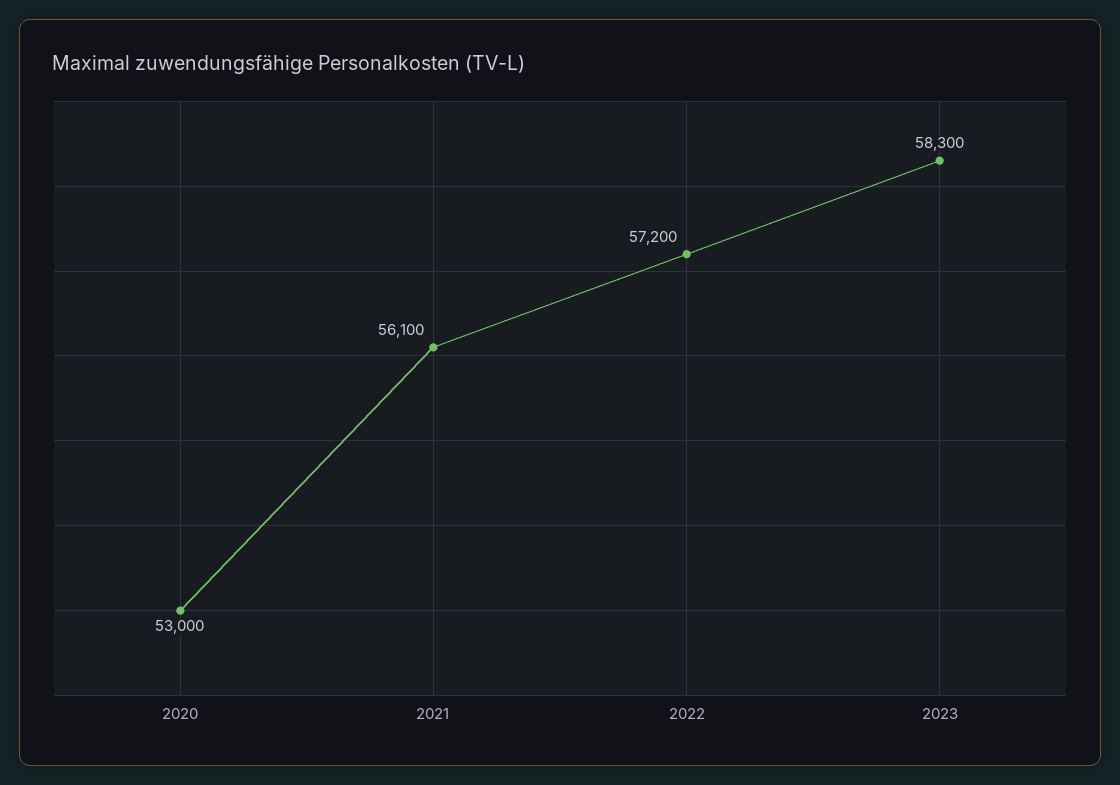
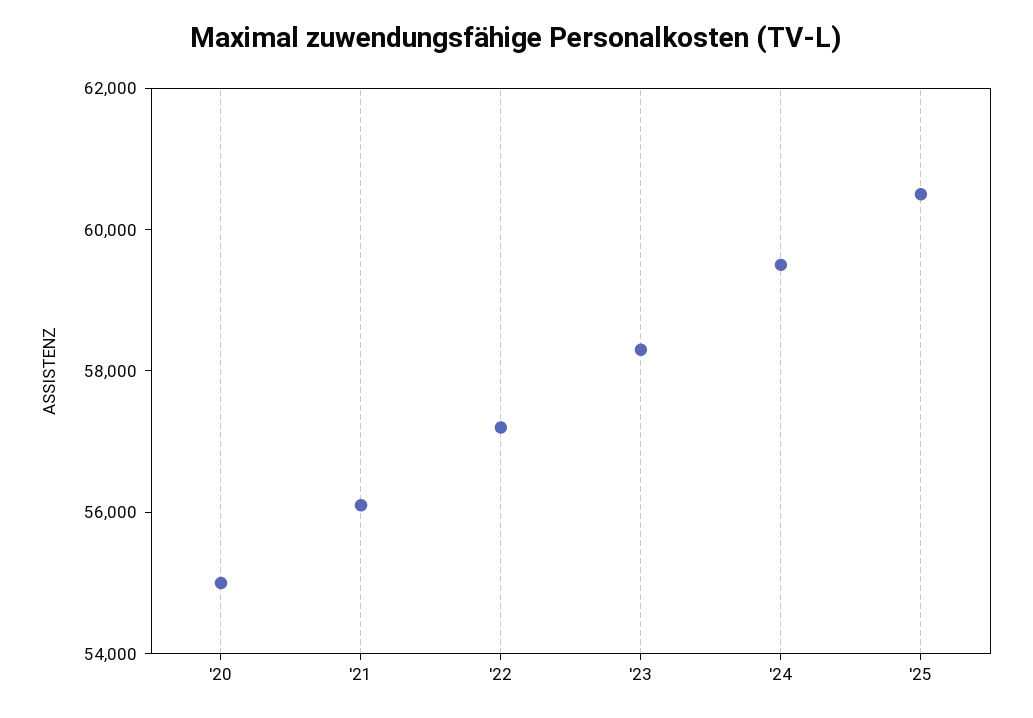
2020: 53000 -> 55000
'24: none -> 59500
'25: none -> 60500

